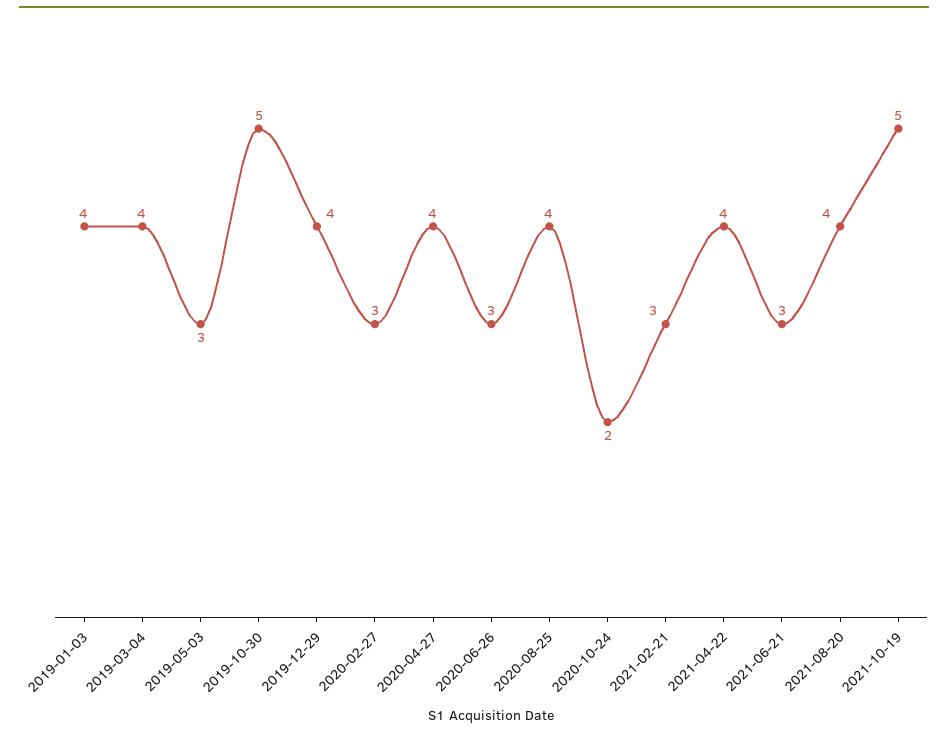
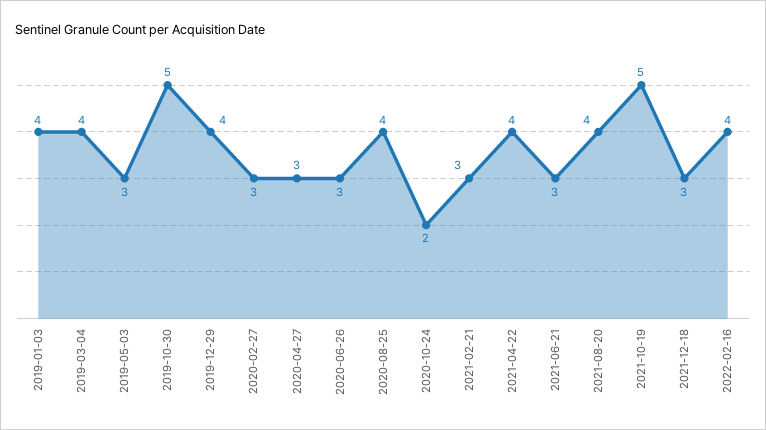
2020-04-27: 4 -> 3
2021-12-18: none -> 3
2022-02-16: none -> 4

